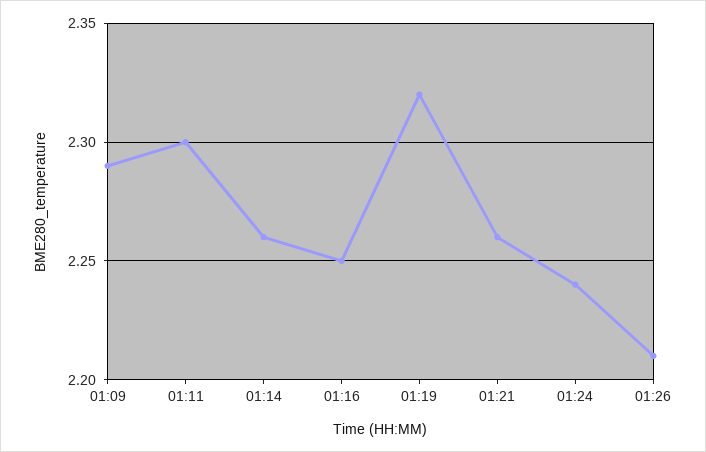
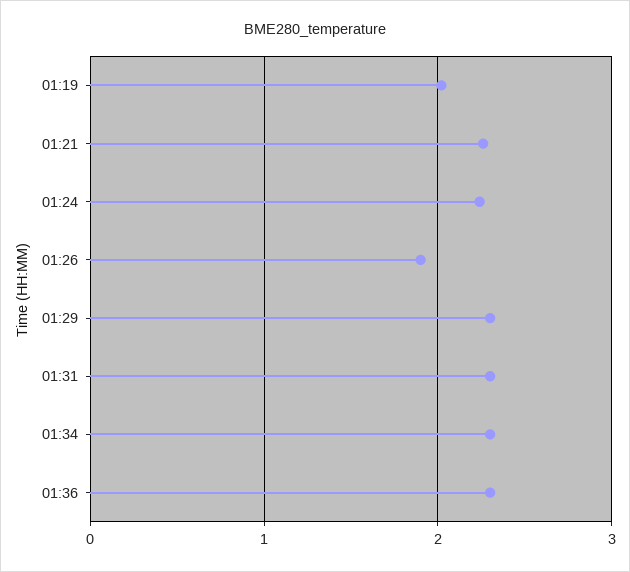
01:09: 2.29 -> none
01:11: 2.3 -> none
01:14: 2.26 -> none
01:16: 2.25 -> none
01:19: 2.32 -> 2
01:26: 2.21 -> 1.9
01:29: none -> 2.3
01:31: none -> 2.3
01:34: none -> 2.3
01:36: none -> 2.3

